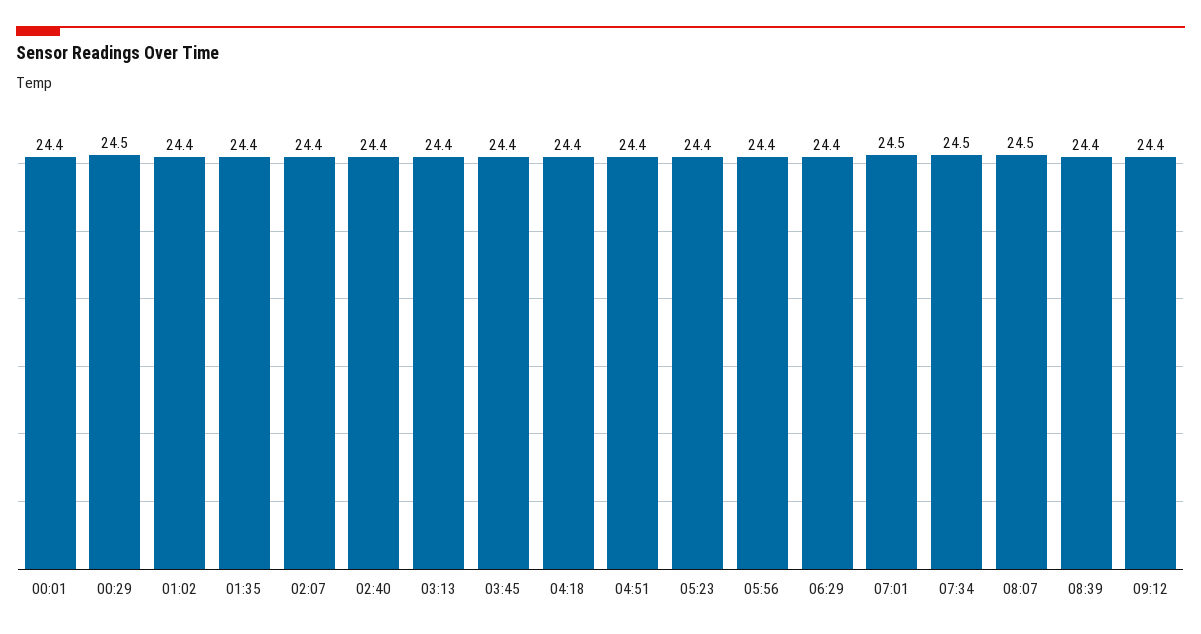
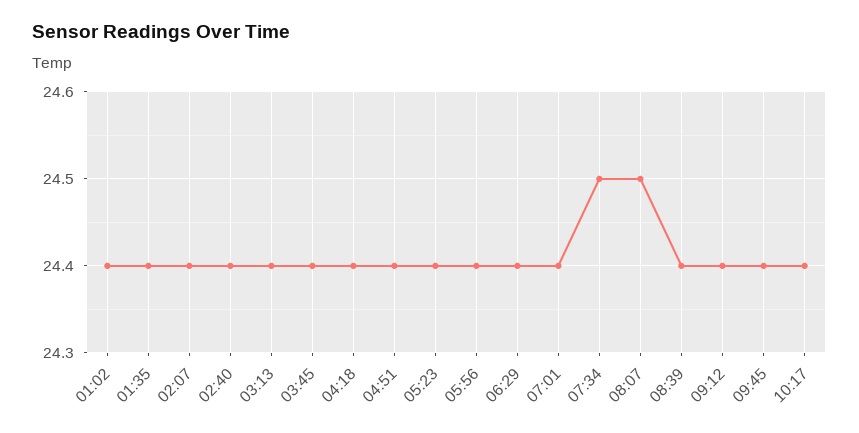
00:01: 24.4 -> none
00:29: 24.5 -> none
07:01: 24.5 -> 24.4
09:45: none -> 24.4
10:17: none -> 24.4

